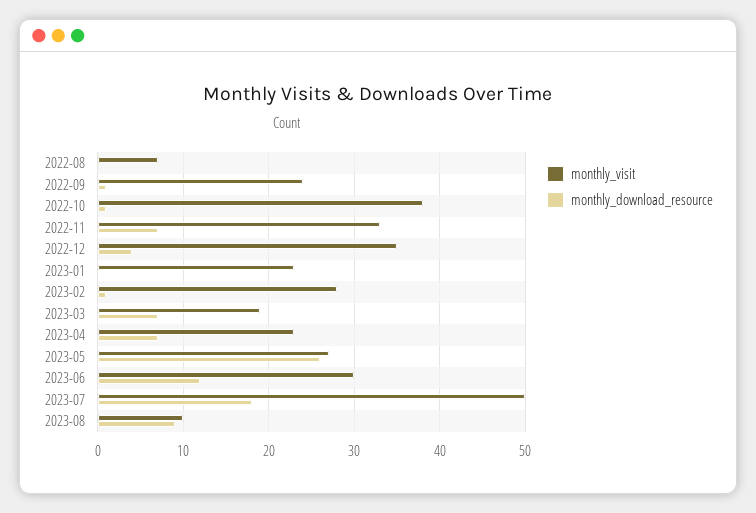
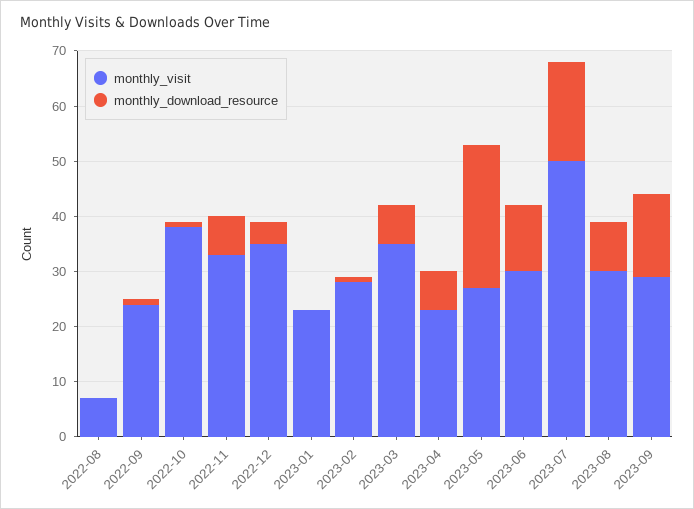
monthly_visit, 2023-03: 19 -> 35
monthly_visit, 2023-08: 10 -> 30
monthly_visit, 2023-09: none -> 30
monthly_download_resource, 2023-09: none -> 15

